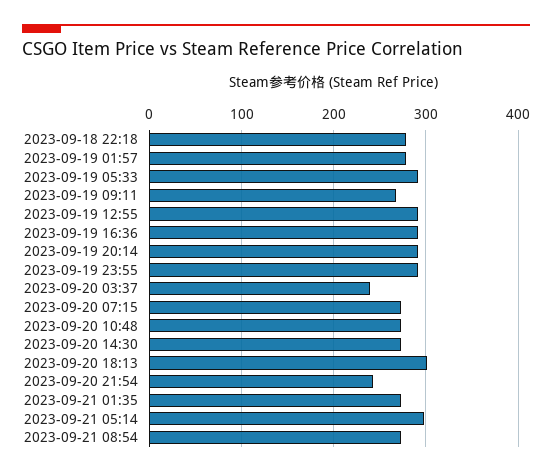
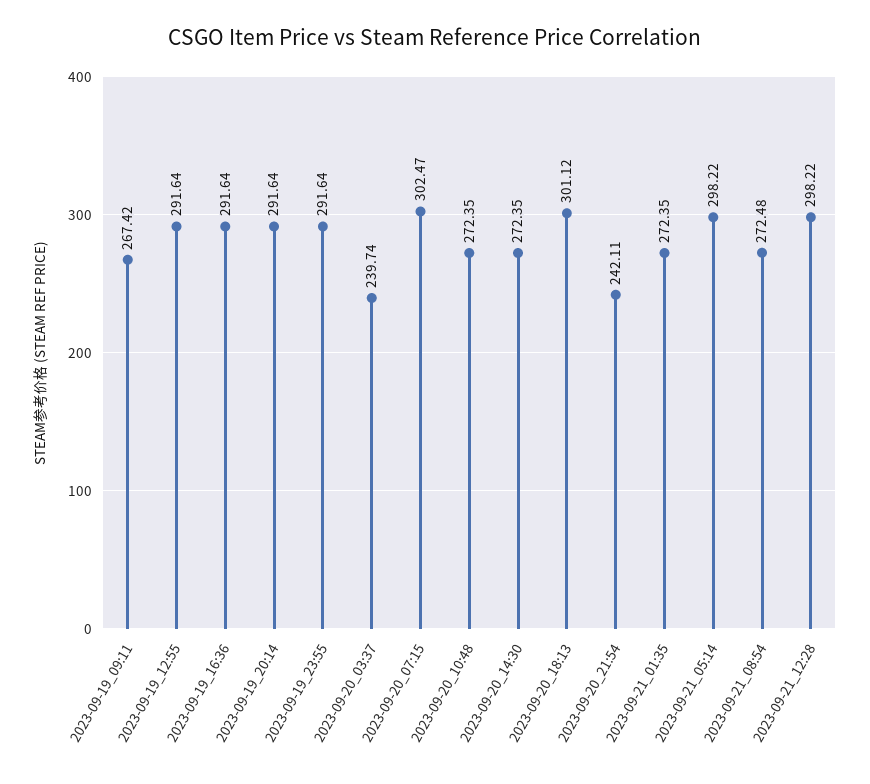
2023-09-18 22:18: 280 -> none
2023-09-19 01:57: 280 -> none
2023-09-19 05:33: 290 -> none
2023-09-20 07:15: 270 -> 302.47
2023-09-21_12:28: none -> 298.22

